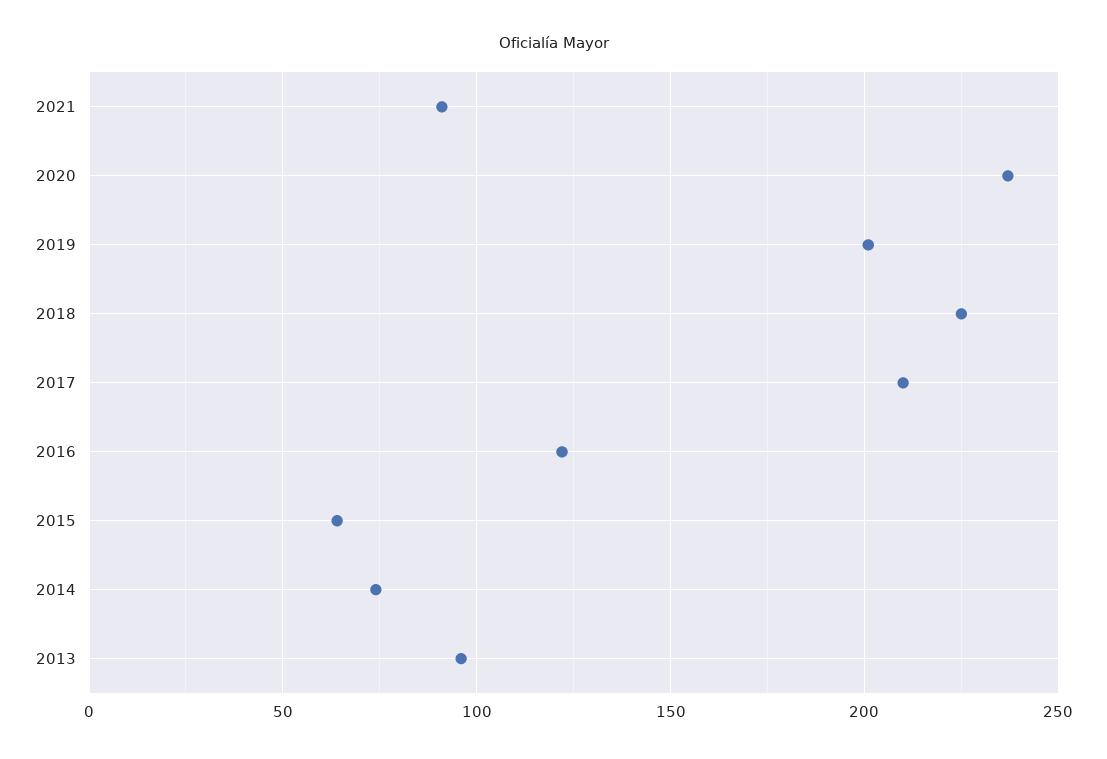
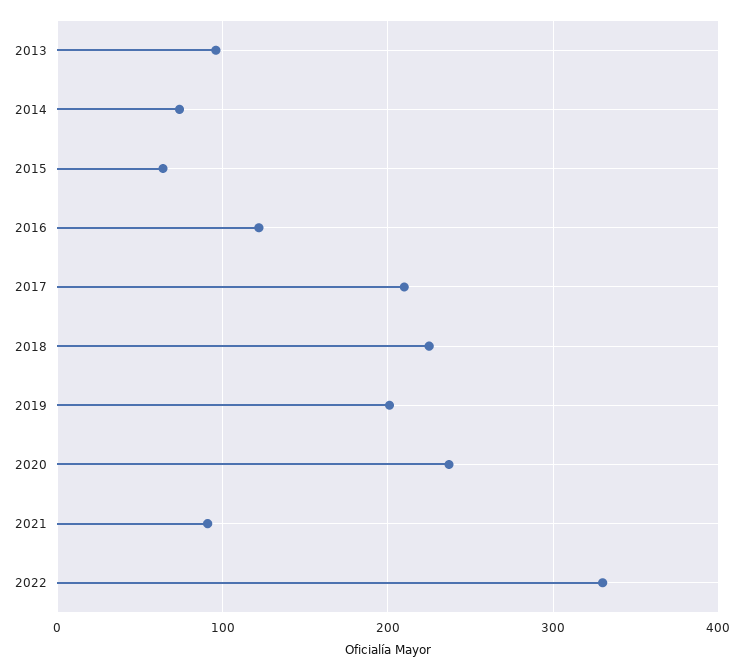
2022: none -> 330

